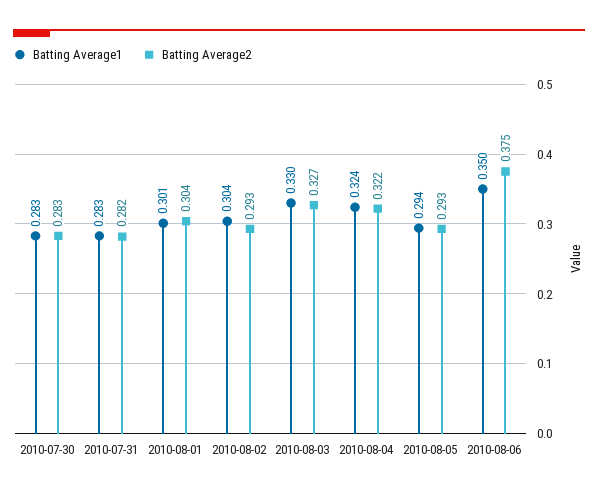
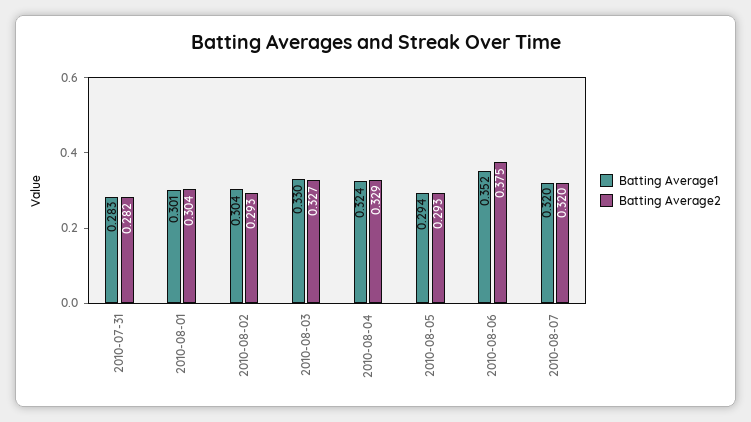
Batting Average1, 2010-07-30: 0.283 -> none
Batting Average2, 2010-07-30: 0.283 -> none
Batting Average2, 2010-08-04: 0.322 -> 0.329
Batting Average1, 2010-08-06: 0.35 -> 0.352
Batting Average1, 2010-08-07: none -> 0.32
Batting Average2, 2010-08-07: none -> 0.32

